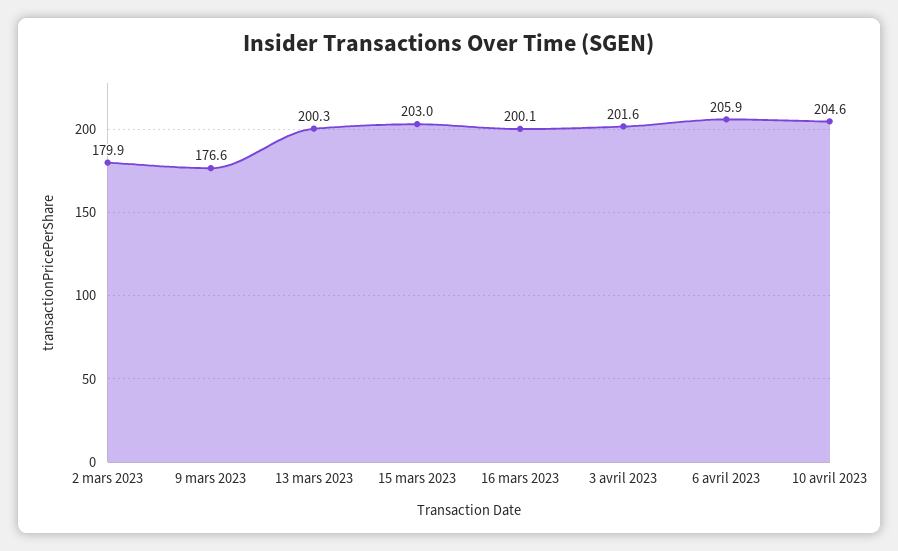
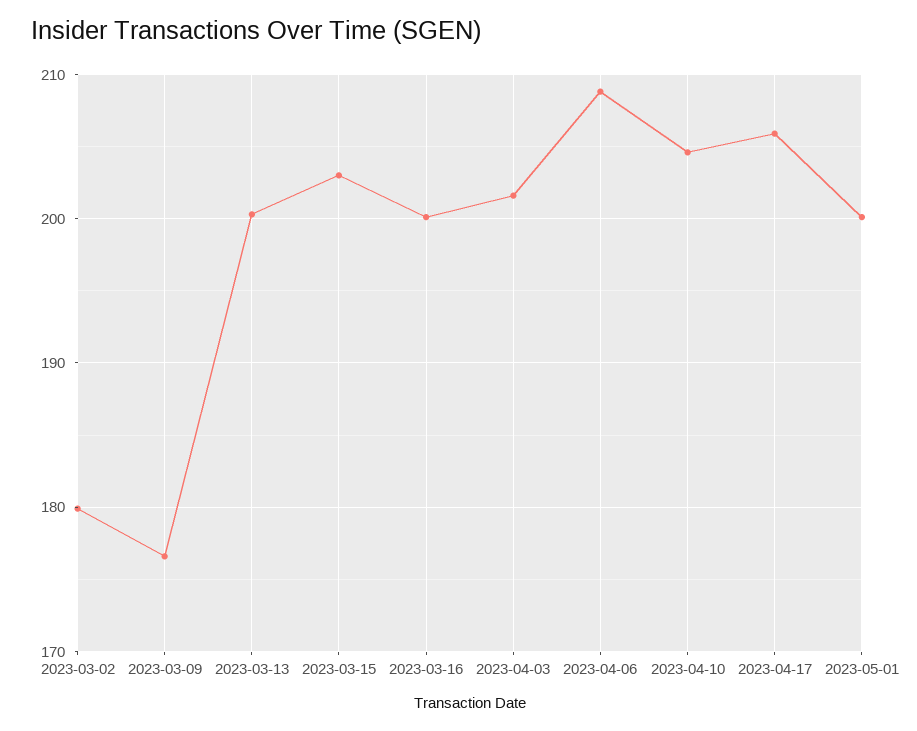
6 avril 2023: 205.9 -> 209
2023-04-17: none -> 206
2023-05-01: none -> 200

